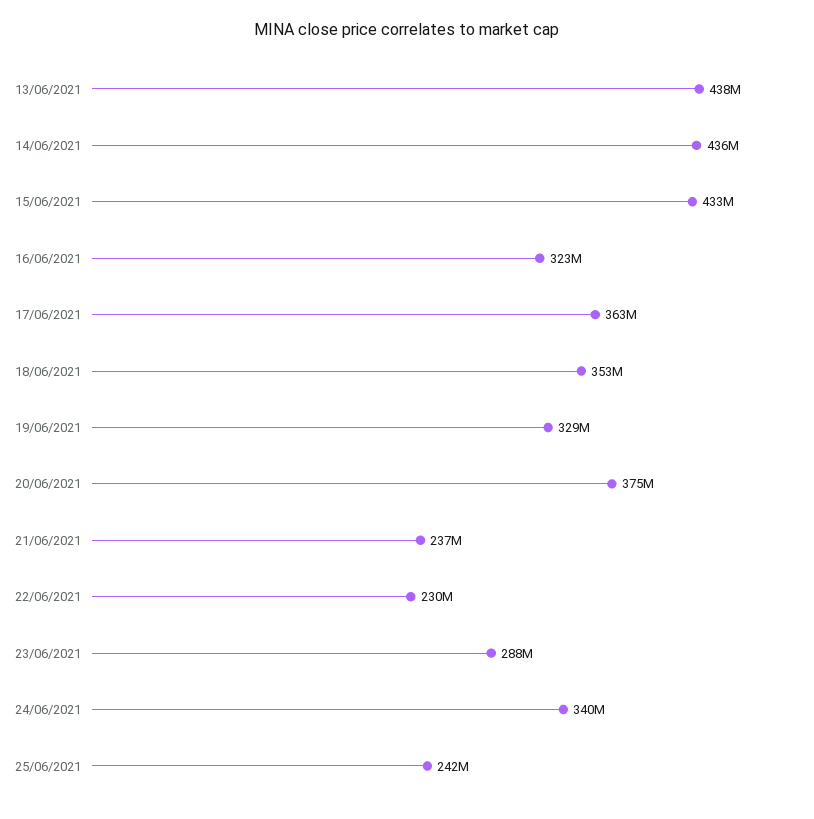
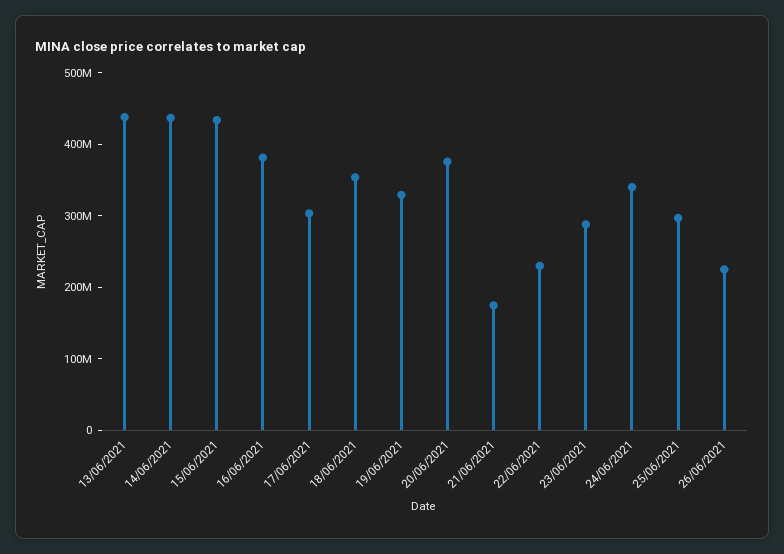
16/06/2021: 323000000 -> 380000000
17/06/2021: 363000000 -> 300000000
21/06/2021: 237000000 -> 180000000
25/06/2021: 242000000 -> 300000000
26/06/2021: none -> 220000000

